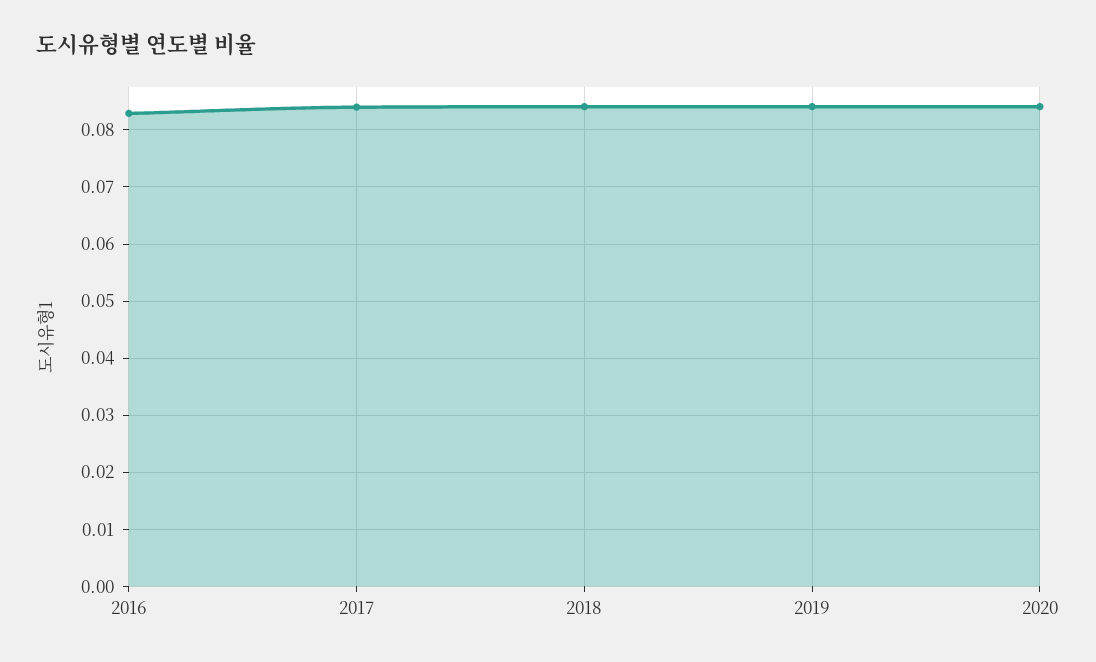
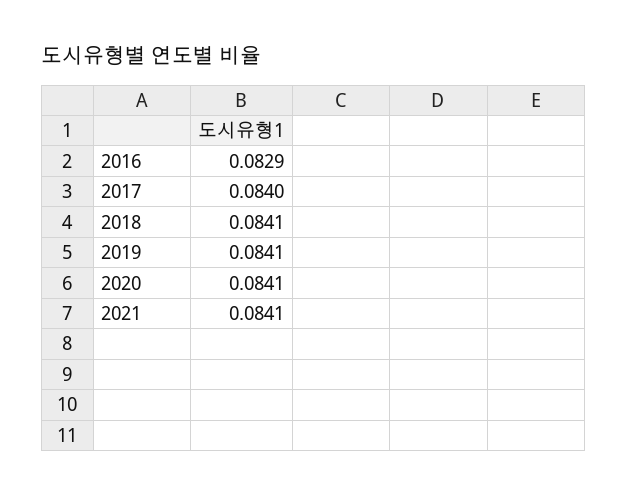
2021: none -> 0.0841

